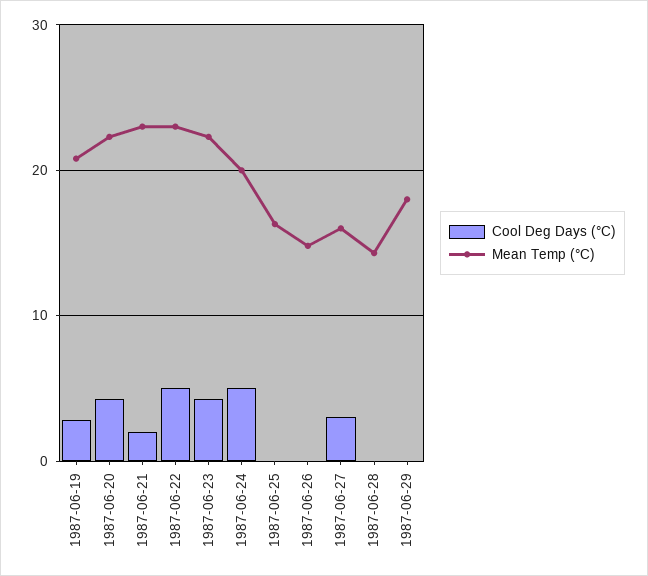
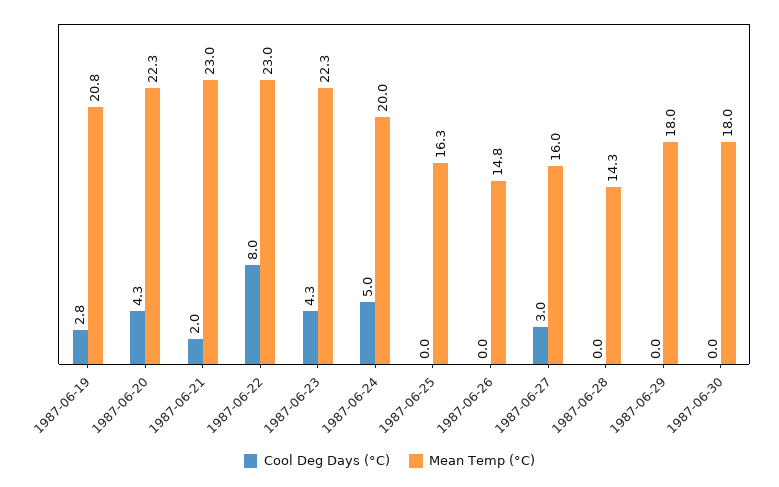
Cool Deg Days (°C), 1987-06-22: 5 -> 8
Cool Deg Days (°C), 1987-06-30: none -> 0
Mean Temp (°C), 1987-06-30: none -> 18

